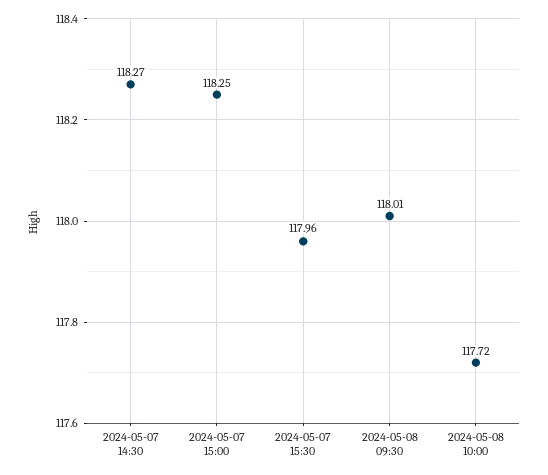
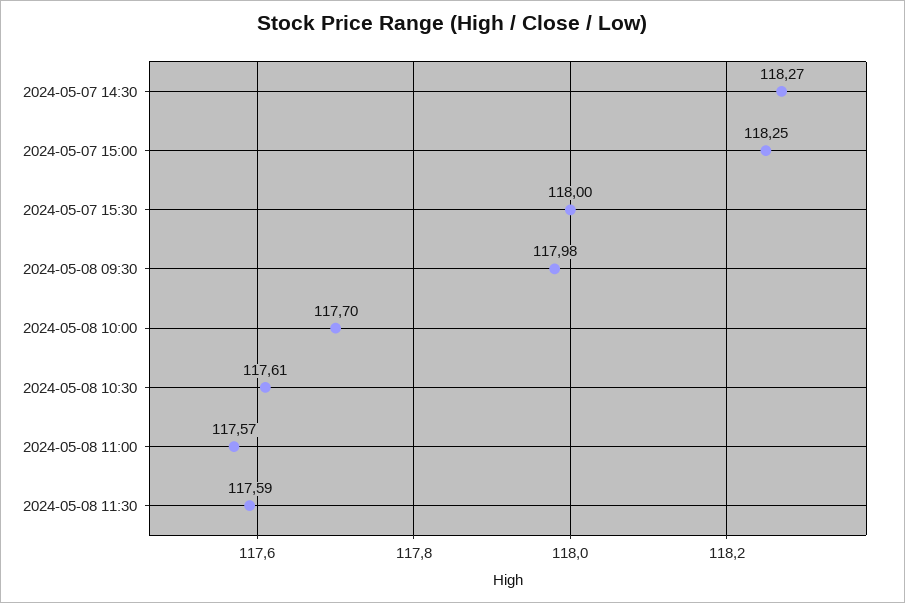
2024-05-07 15:30: 117.96 -> 118
2024-05-08 09:30: 118.01 -> 117.98
2024-05-08 10:00: 117.72 -> 117.7
2024-05-08 10:30: none -> 117.61
2024-05-08 11:00: none -> 117.57
2024-05-08 11:30: none -> 117.59

